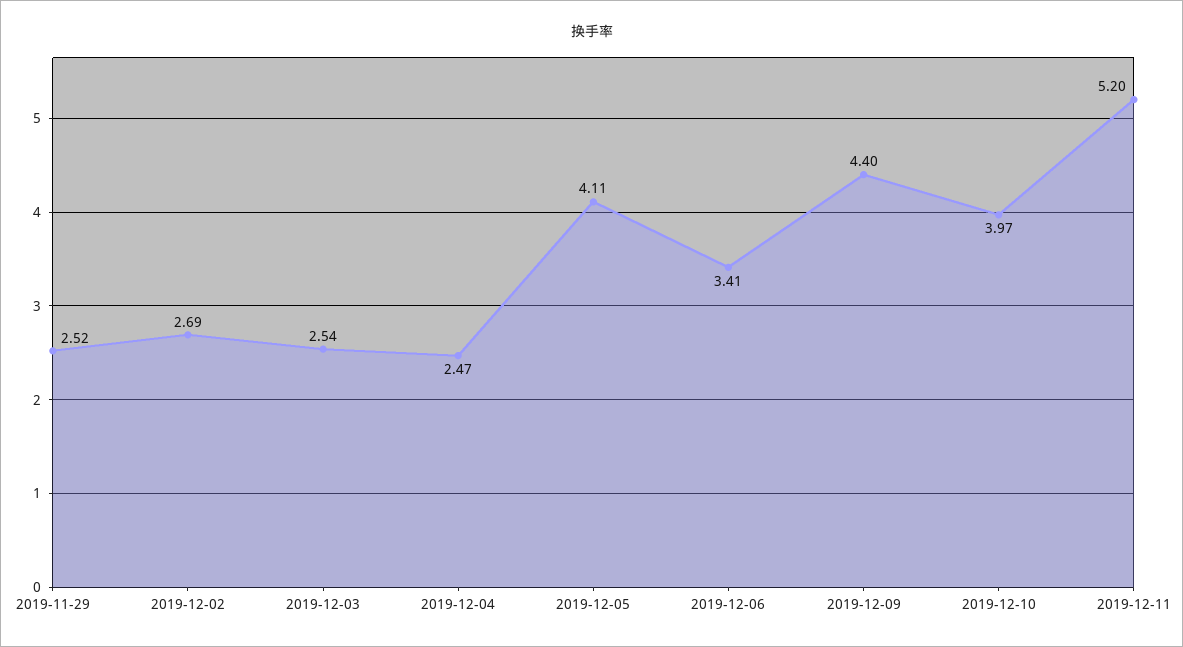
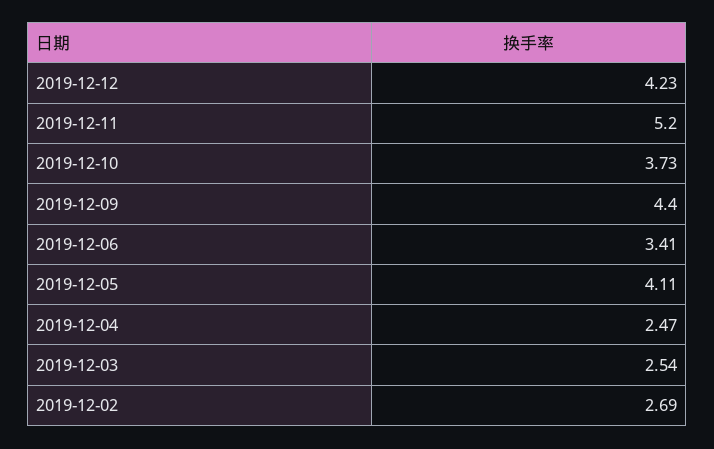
2019-11-29: 2.52 -> none
2019-12-10: 3.97 -> 3.73
2019-12-12: none -> 4.23

